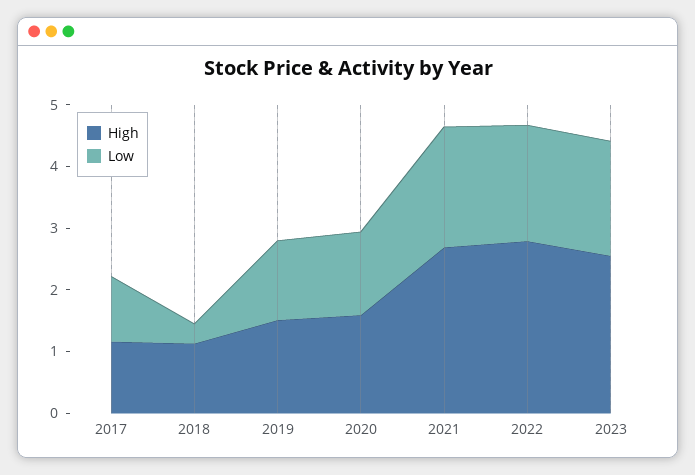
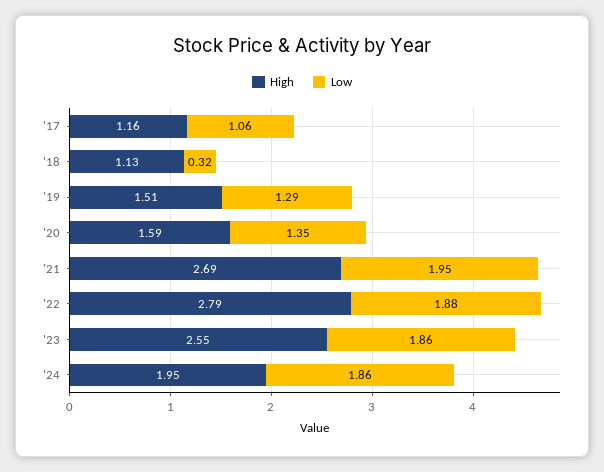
High, '24: none -> 1.95
Low, '24: none -> 1.86

